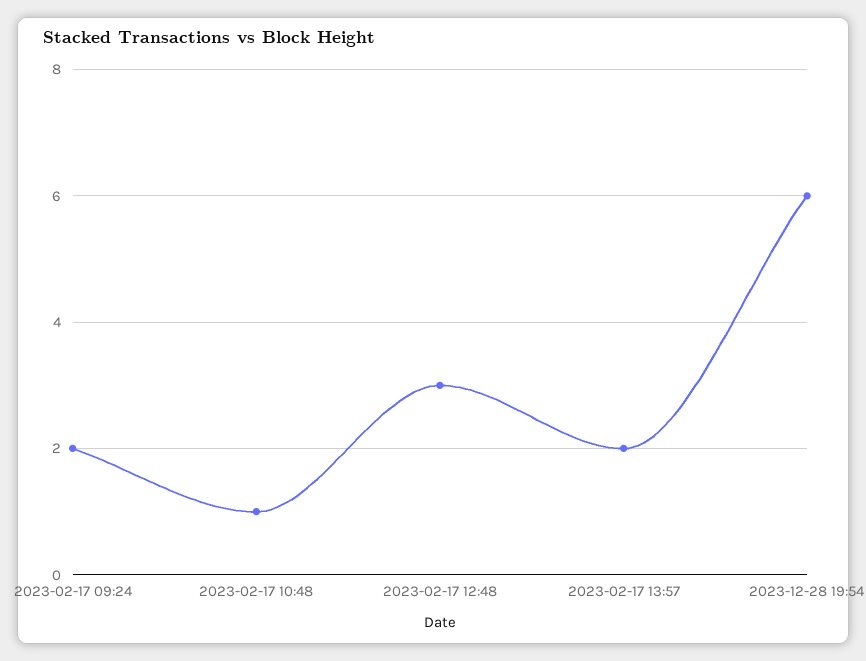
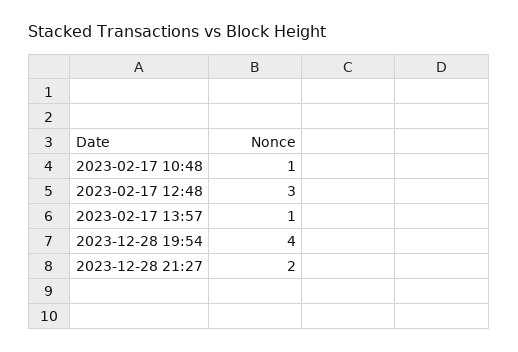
2023-02-17 09:24: 2 -> none
2023-02-17 13:57: 2 -> 1
2023-12-28 19:54: 6 -> 4
2023-12-28 21:27: none -> 2

